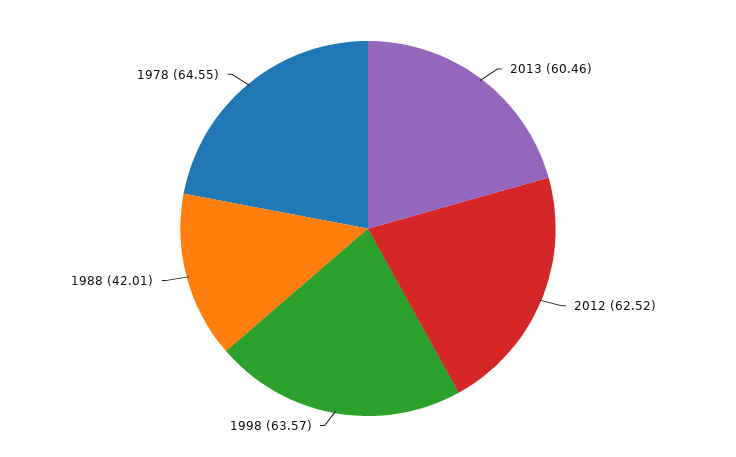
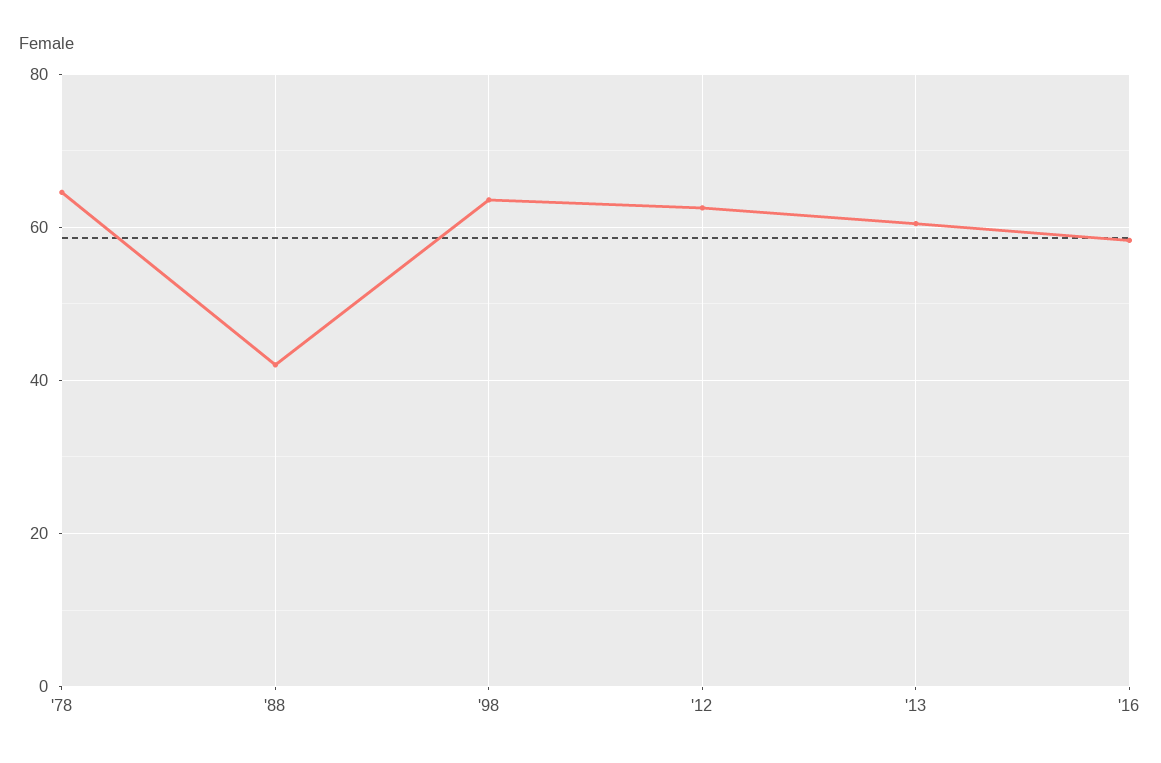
'16: none -> 58

